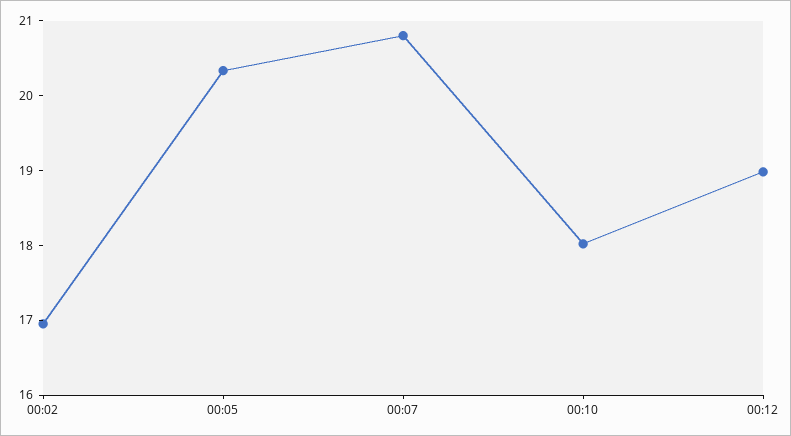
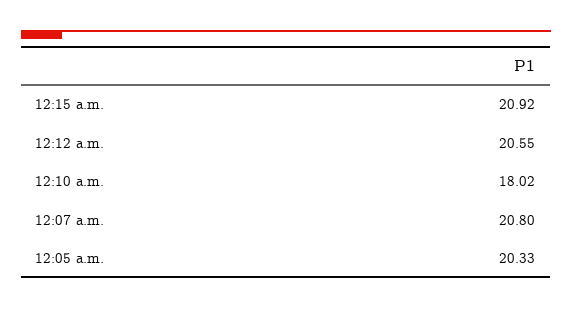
00:02: 17 -> none
00:12: 19 -> 20.55
12:15 a.m.: none -> 20.92

